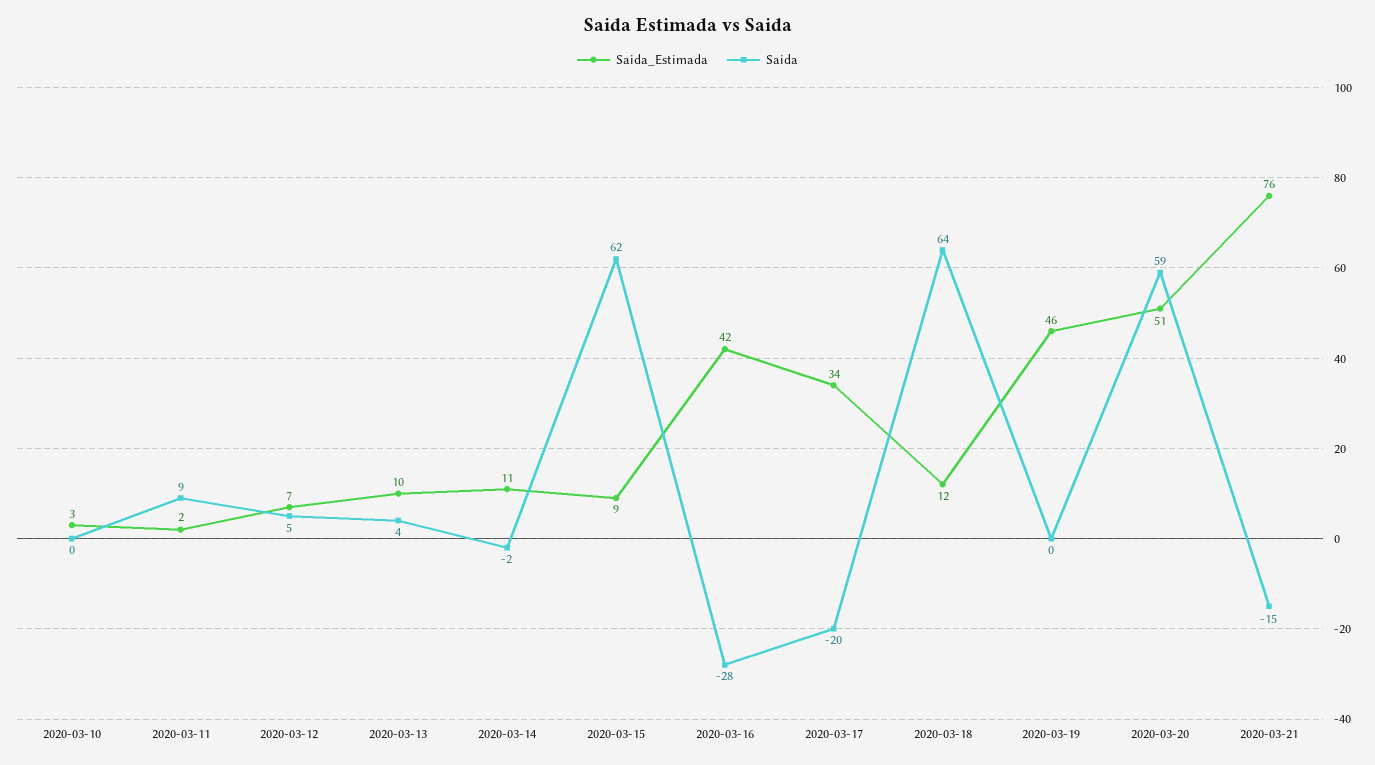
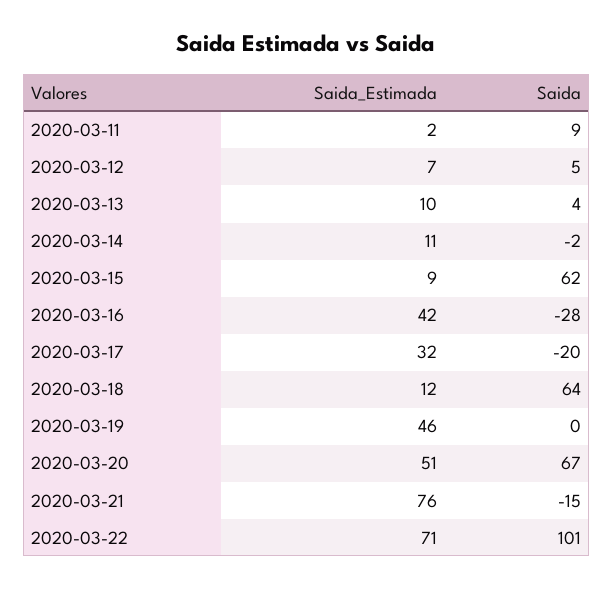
Saida_Estimada, 2020-03-10: 3 -> none
Saida, 2020-03-10: 0 -> none
Saida_Estimada, 2020-03-17: 34 -> 32
Saida, 2020-03-20: 59 -> 67
Saida_Estimada, 2020-03-22: none -> 71
Saida, 2020-03-22: none -> 101

